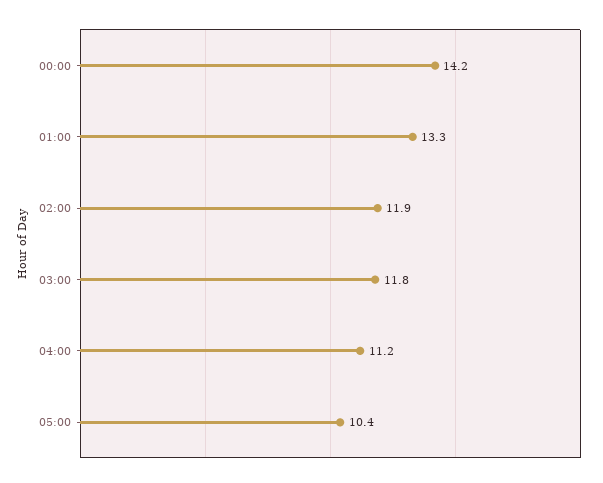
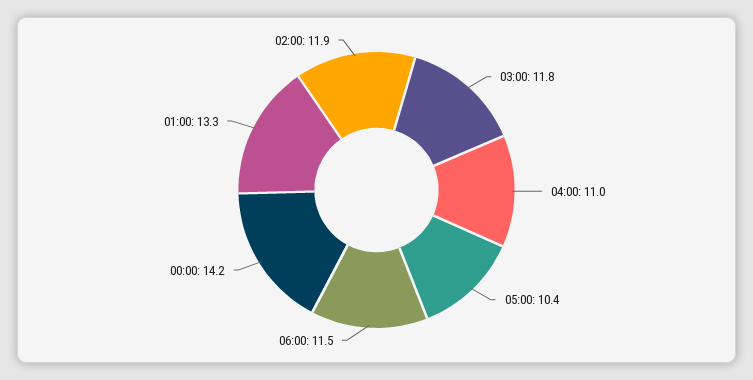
04:00: 11.2 -> 11
06:00: none -> 11.5

